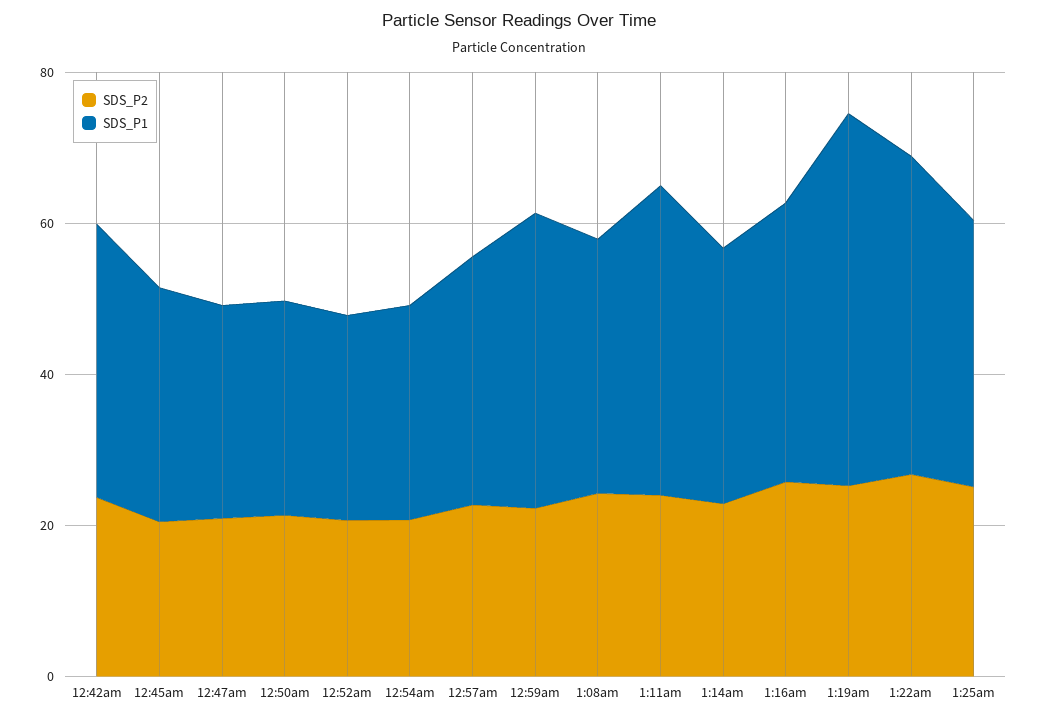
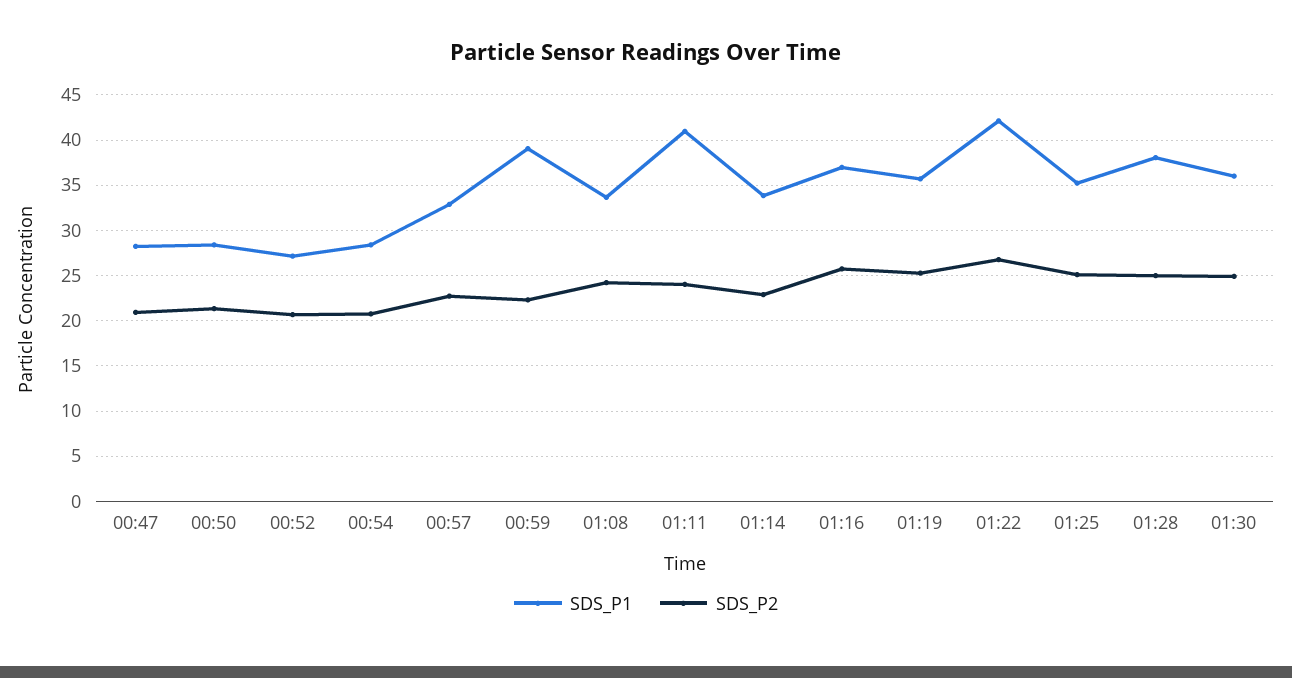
SDS_P2, 12:42am: 25 -> none
SDS_P1, 12:42am: 35 -> none
SDS_P2, 12:45am: 20 -> none
SDS_P1, 12:45am: 30 -> none
SDS_P1, 1:19am: 50 -> 36
SDS_P1, 01:28: none -> 38
SDS_P2, 01:28: none -> 25
SDS_P1, 01:30: none -> 36
SDS_P2, 01:30: none -> 25

